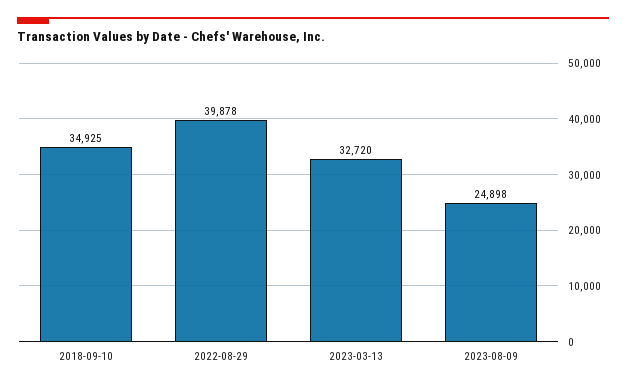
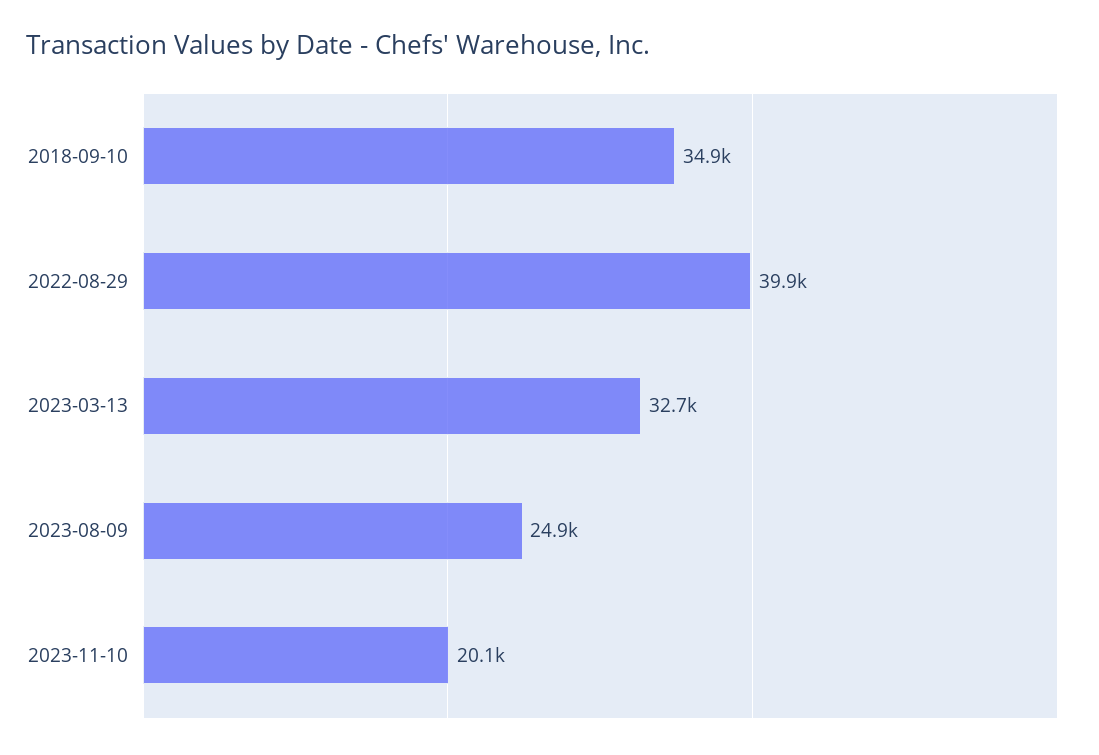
2023-11-10: none -> 20100

